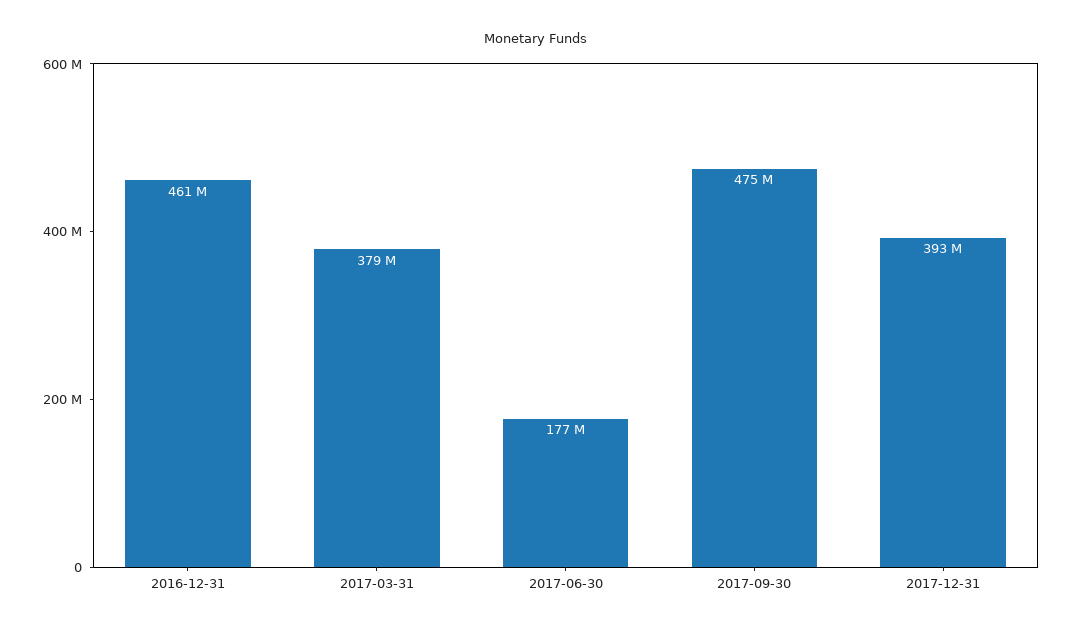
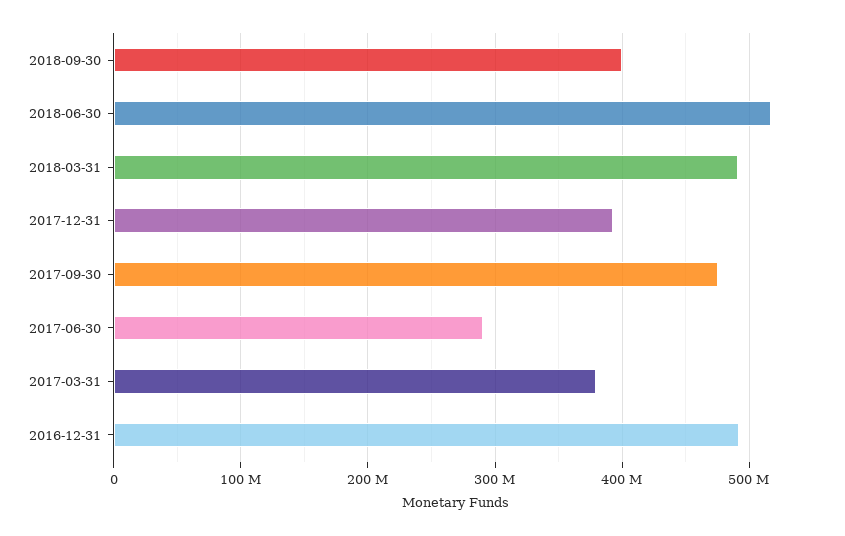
2016-12-31: 461000000 -> 490000000
2017-06-30: 177000000 -> 290000000
2018-09-30: none -> 400000000
2018-06-30: none -> 520000000
2018-03-31: none -> 490000000

